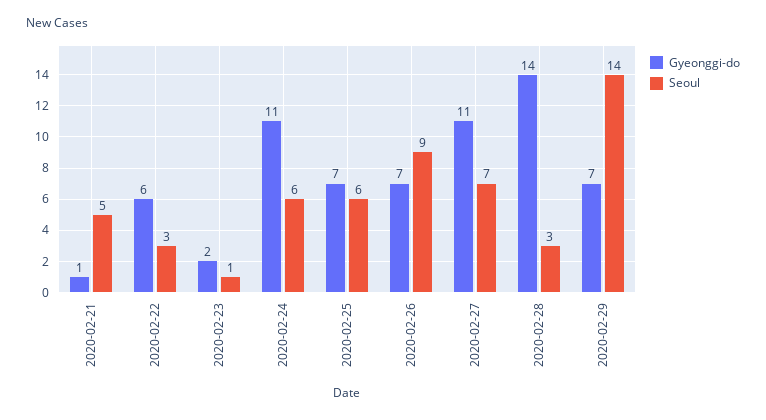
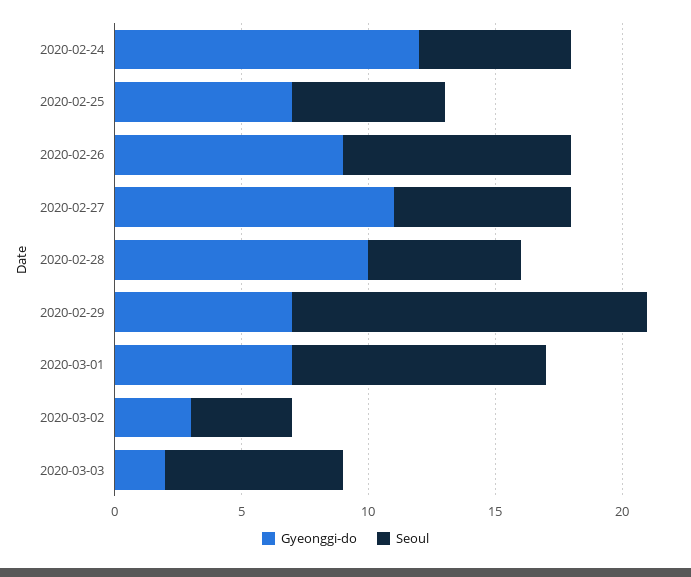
Gyeonggi-do, 2020-02-21: 1 -> none
Seoul, 2020-02-21: 5 -> none
Gyeonggi-do, 2020-02-22: 6 -> none
Seoul, 2020-02-22: 3 -> none
Gyeonggi-do, 2020-02-23: 2 -> none
Seoul, 2020-02-23: 1 -> none
Gyeonggi-do, 2020-02-24: 11 -> 12
Gyeonggi-do, 2020-02-26: 7 -> 9
Gyeonggi-do, 2020-02-28: 14 -> 10
Seoul, 2020-02-28: 3 -> 6
Gyeonggi-do, 2020-03-01: none -> 7
Seoul, 2020-03-01: none -> 10
Gyeonggi-do, 2020-03-02: none -> 3
Seoul, 2020-03-02: none -> 4
Gyeonggi-do, 2020-03-03: none -> 2
Seoul, 2020-03-03: none -> 7

